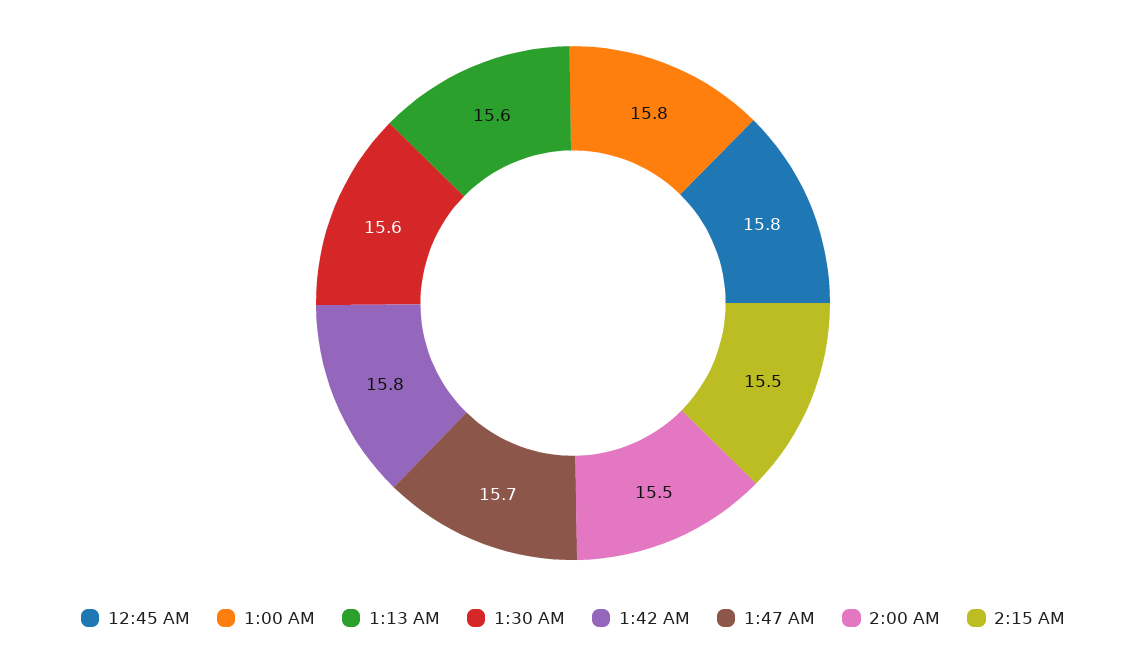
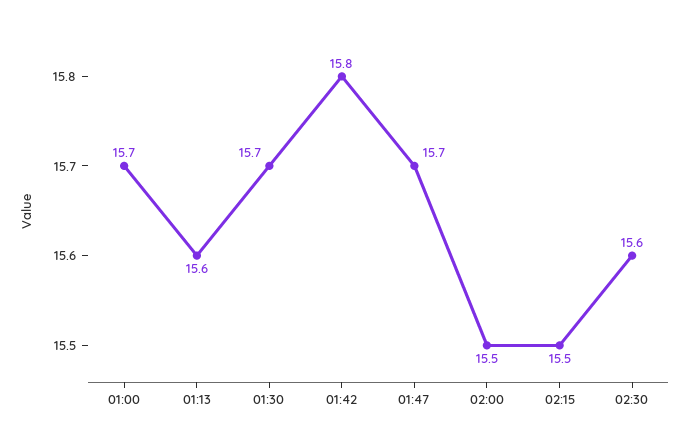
12:45 AM: 15.8 -> none
1:00 AM: 15.8 -> 15.7
1:30 AM: 15.6 -> 15.7
02:30: none -> 15.6

